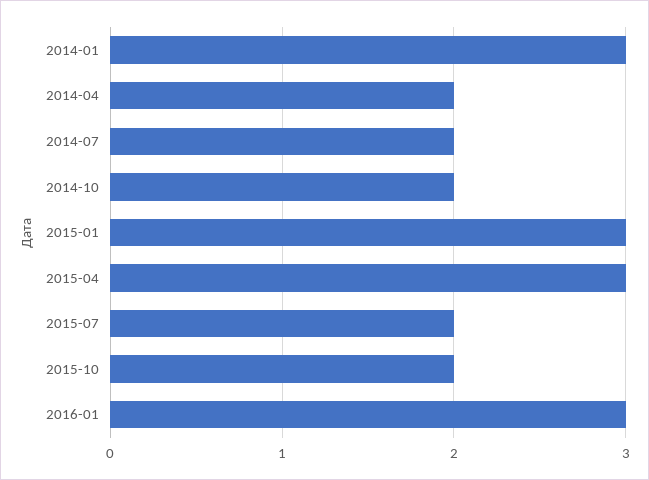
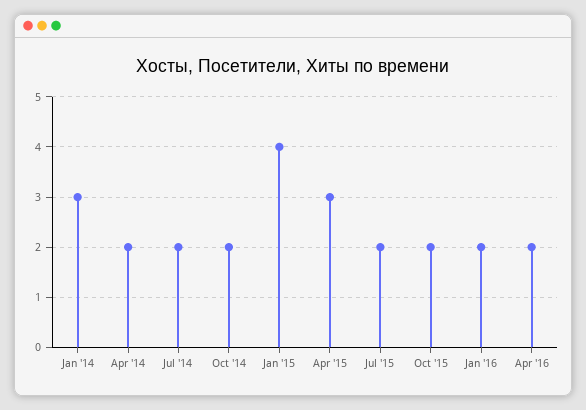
2015-01: 3 -> 4
2016-01: 3 -> 2
Apr '16: none -> 2

